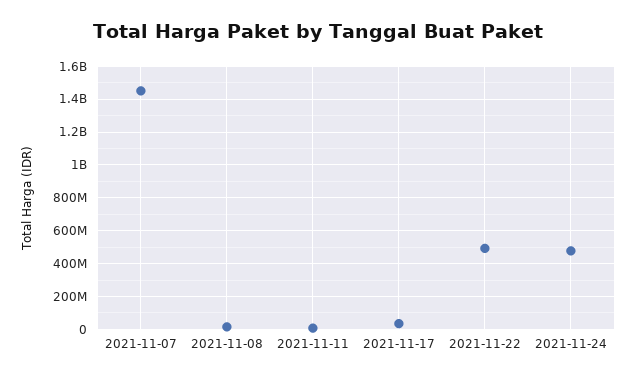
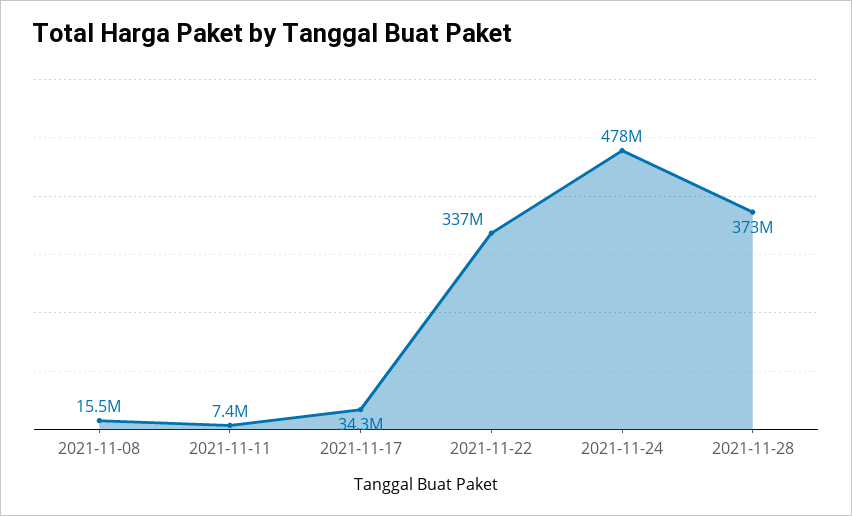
2021-11-07: 1450000000 -> none
2021-11-22: 500000000 -> 337000000
2021-11-28: none -> 373000000

